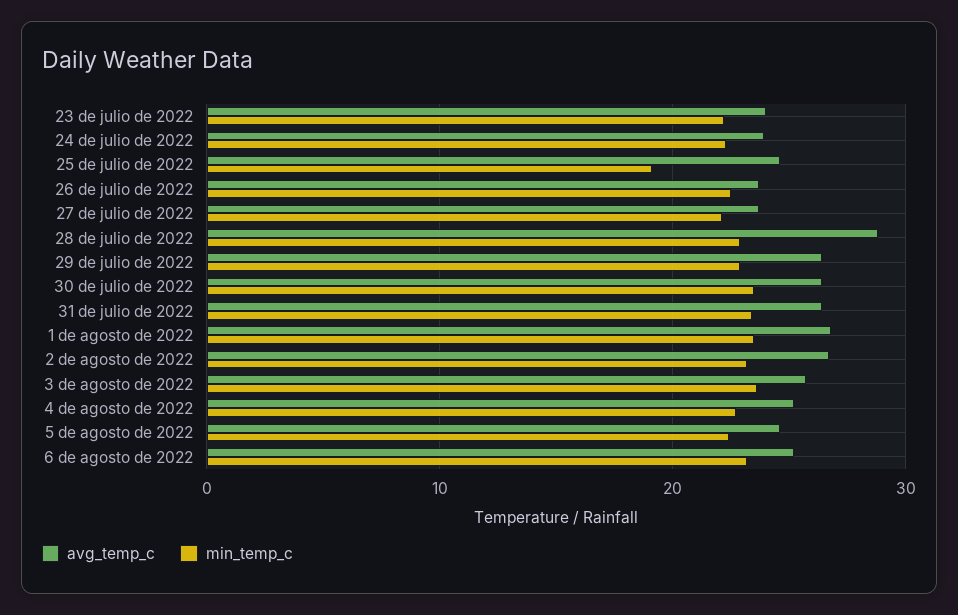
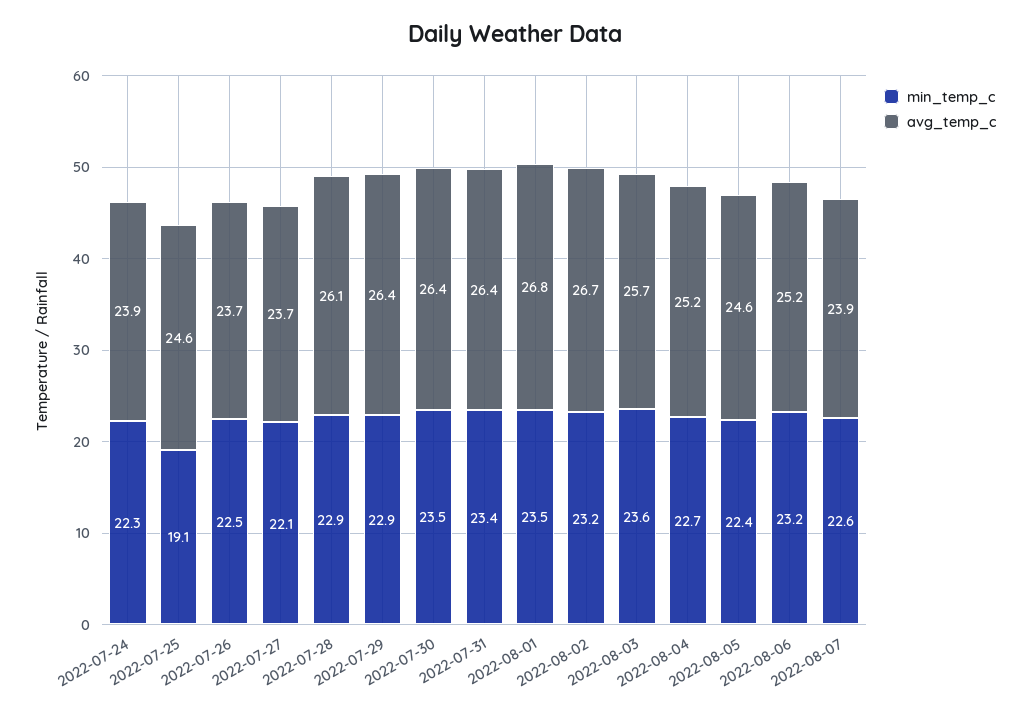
avg_temp_c, 23 de julio de 2022: 24 -> none
min_temp_c, 23 de julio de 2022: 22 -> none
avg_temp_c, 28 de julio de 2022: 29 -> 26.1
min_temp_c, 2022-08-07: none -> 22.6
avg_temp_c, 2022-08-07: none -> 23.9

